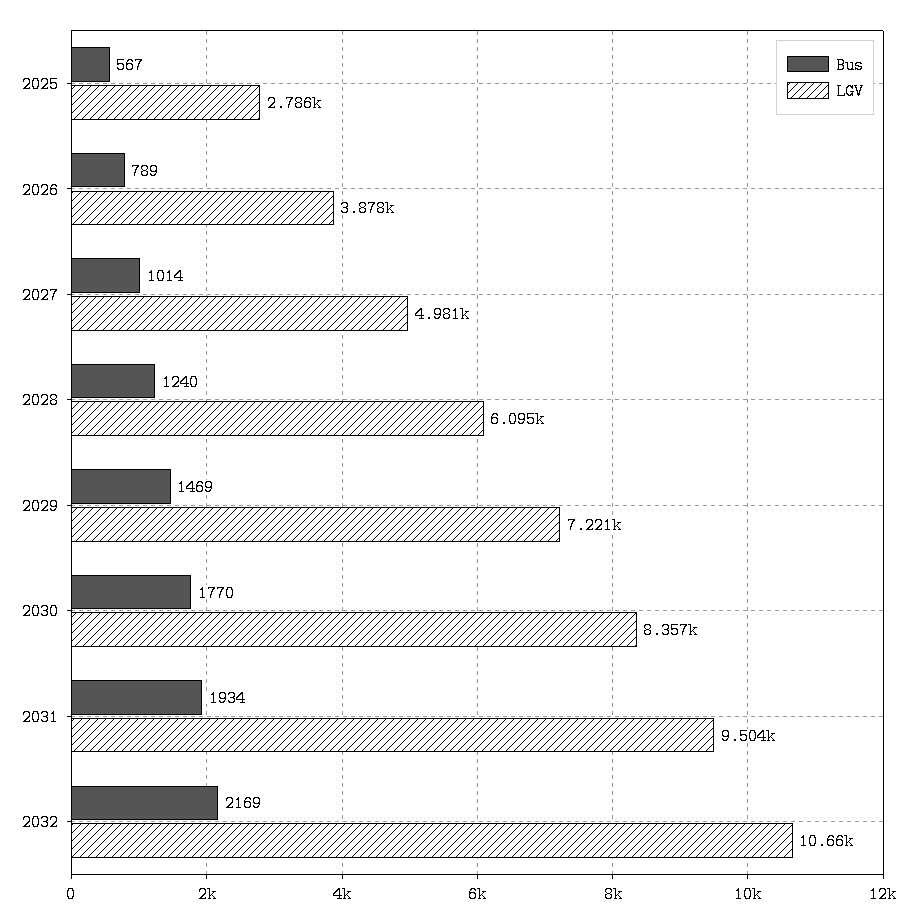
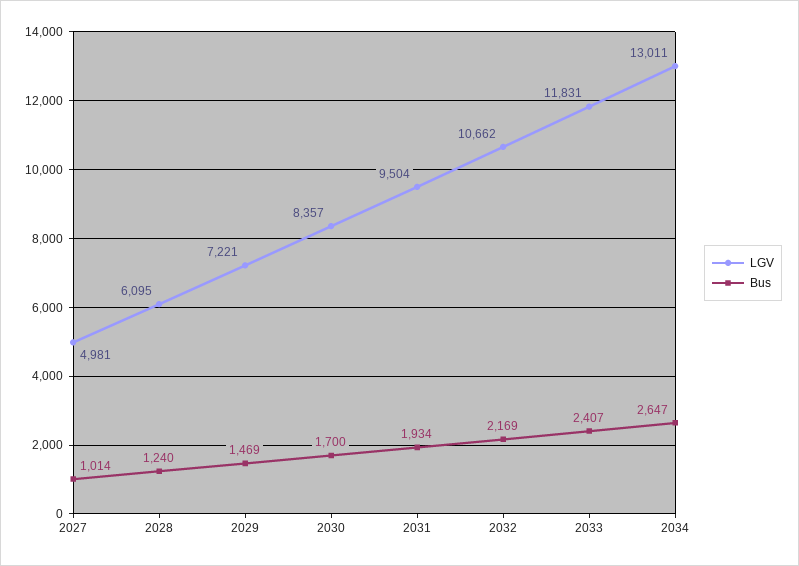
Bus, 2025: 567 -> none
LGV, 2025: 2786 -> none
Bus, 2026: 789 -> none
LGV, 2026: 3878 -> none
Bus, 2030: 1770 -> 1700
LGV, 2033: none -> 11831
Bus, 2033: none -> 2407
LGV, 2034: none -> 13011
Bus, 2034: none -> 2647

